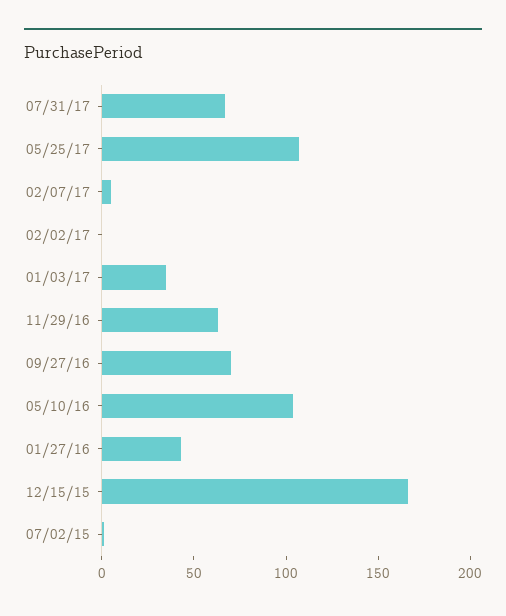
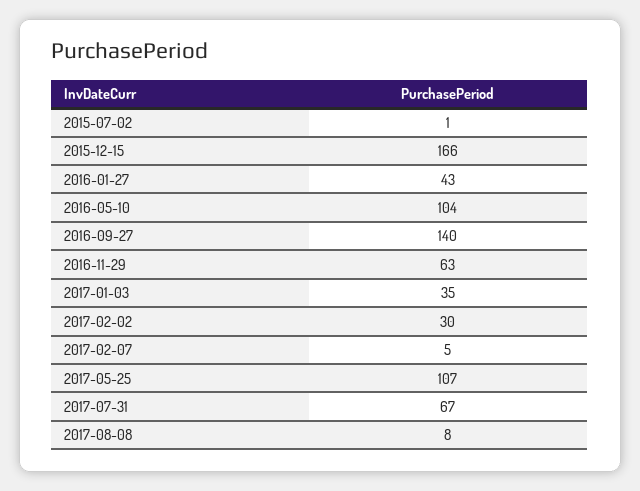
02/02/17: 0 -> 30
09/27/16: 70 -> 140
2017-08-08: none -> 8

